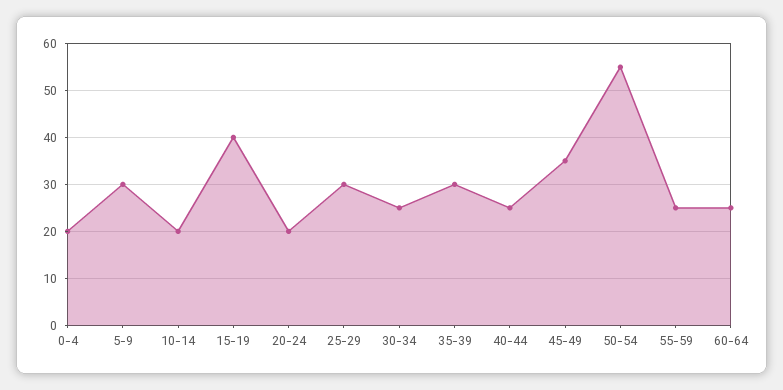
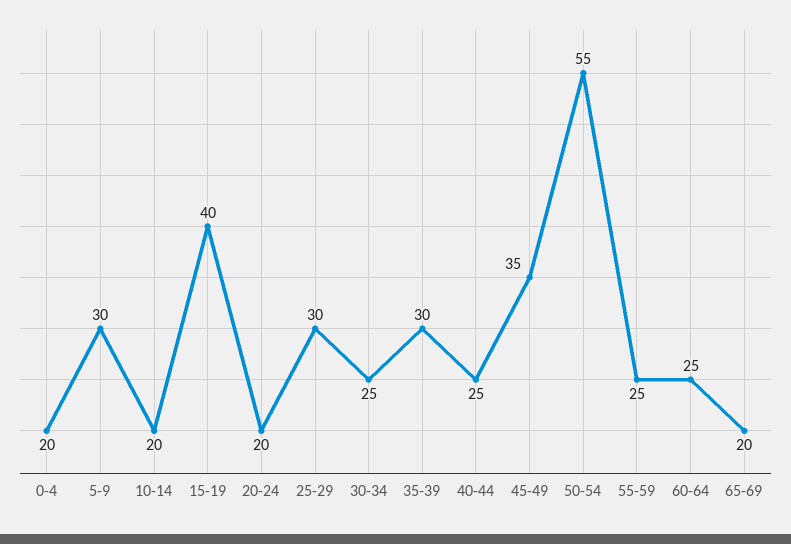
65-69: none -> 20

